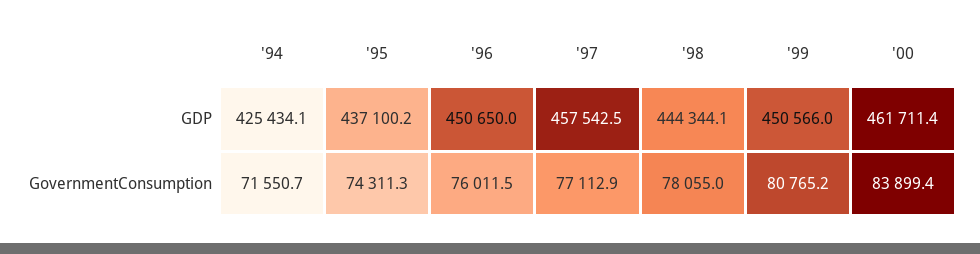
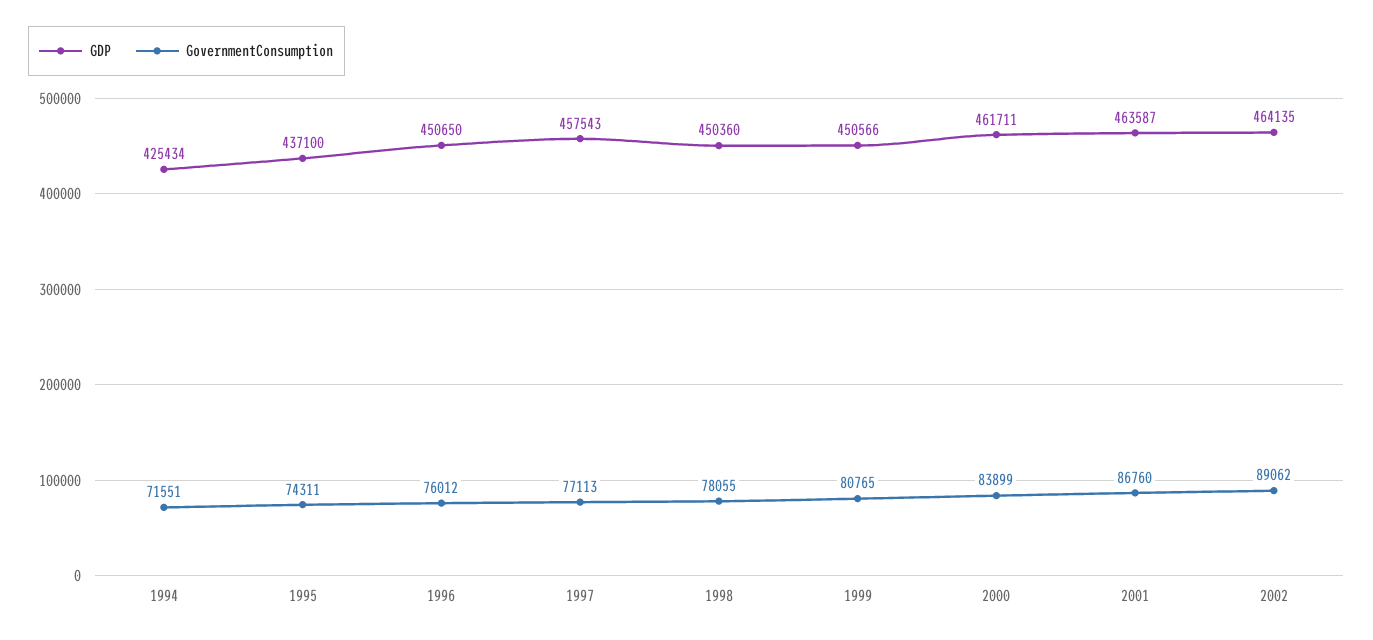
GDP, '98: 444344.1 -> 450360
GDP, 2001: none -> 463587
GovernmentConsumption, 2001: none -> 86760
GDP, 2002: none -> 464135
GovernmentConsumption, 2002: none -> 89062

